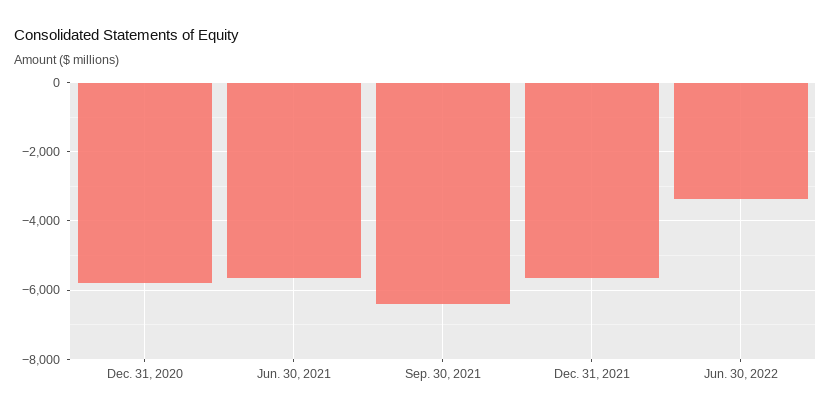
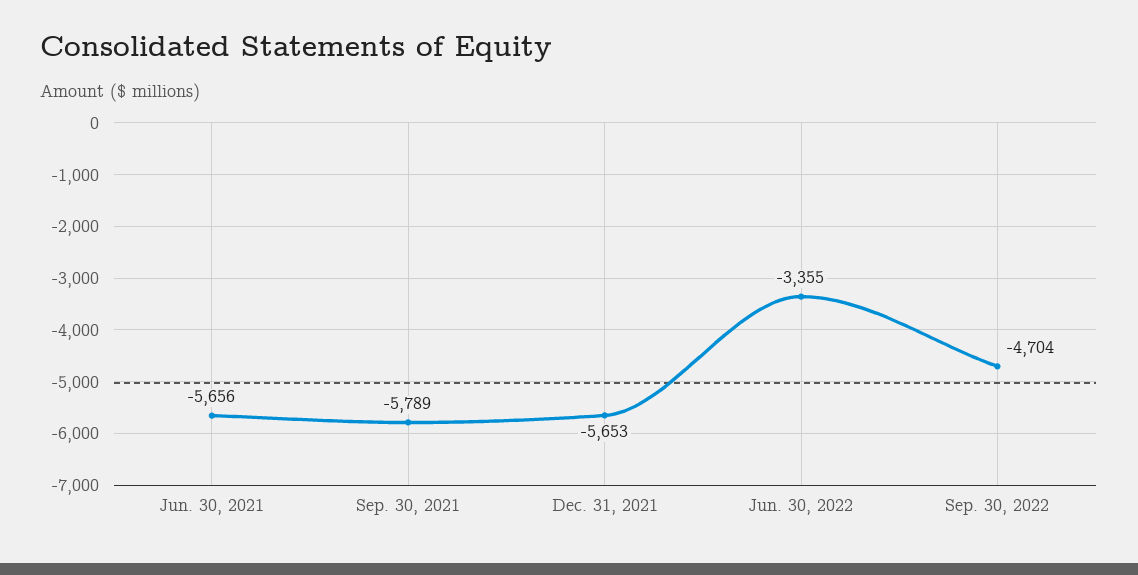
Dec. 31, 2020: -5800 -> none
Sep. 30, 2021: -6400 -> -5789
Sep. 30, 2022: none -> -4704

